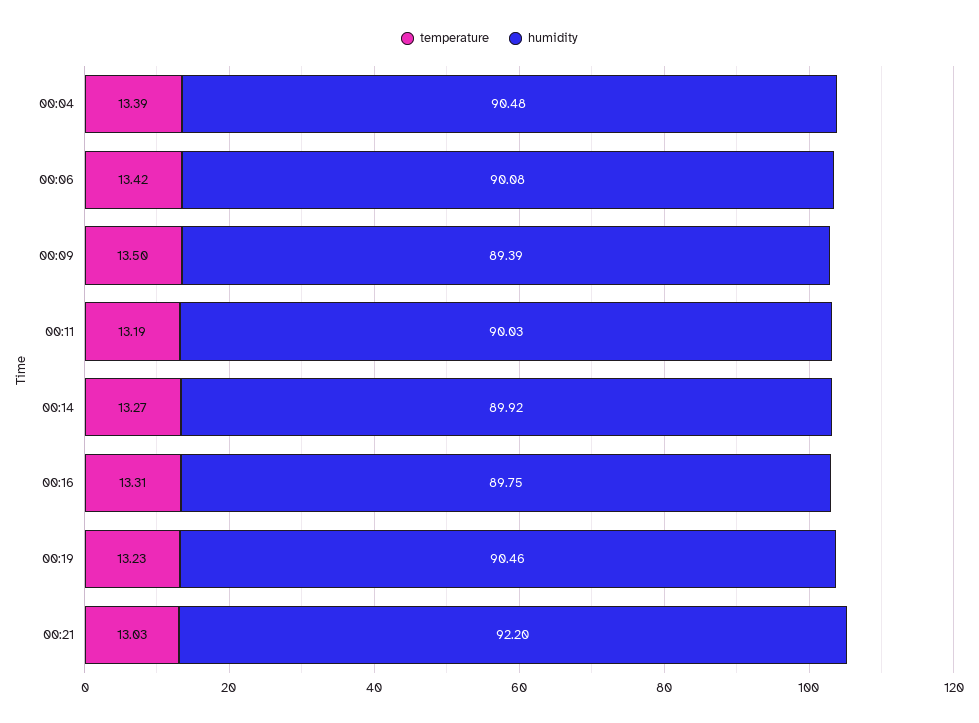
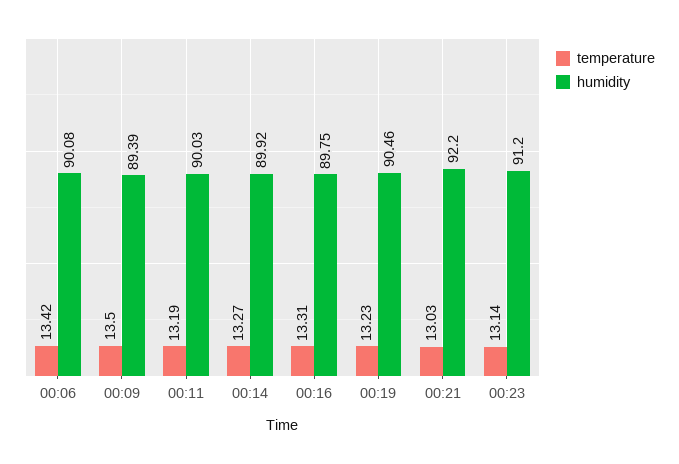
temperature, 00:04: 13.39 -> none
humidity, 00:04: 90.48 -> none
temperature, 00:23: none -> 13.14
humidity, 00:23: none -> 91.2

